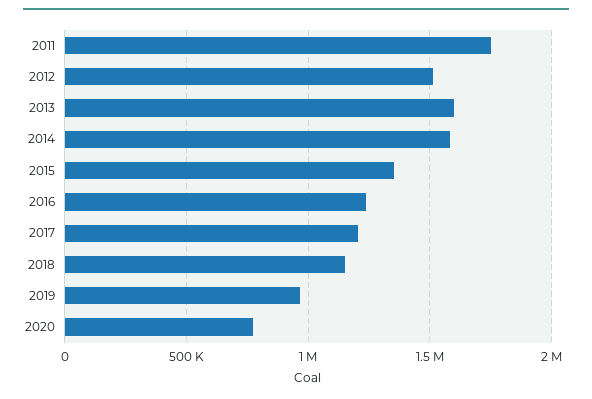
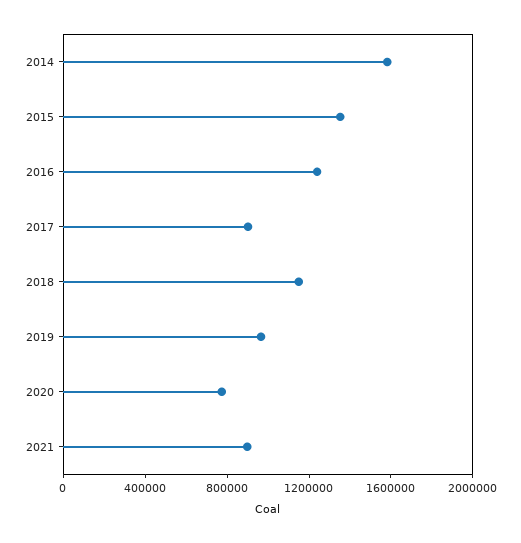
2011: 1750000 -> none
2012: 1500000 -> none
2013: 1600000 -> none
2017: 1200000 -> 900000
2021: none -> 900000

